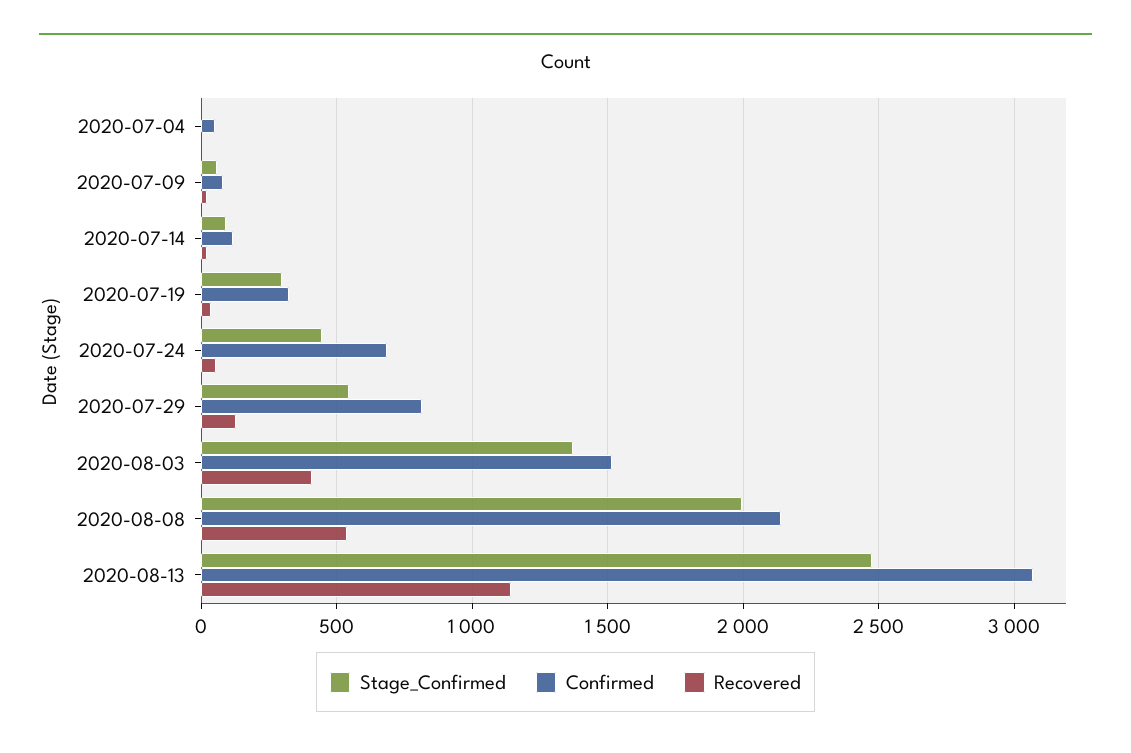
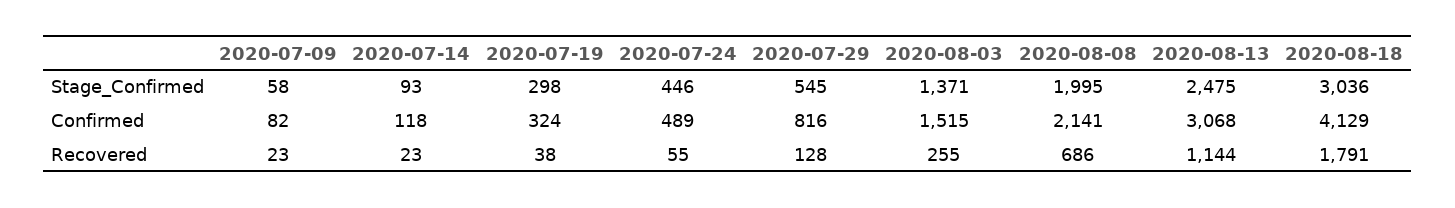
Stage_Confirmed, 2020-07-04: 0 -> none
Confirmed, 2020-07-04: 50 -> none
Recovered, 2020-07-04: 0 -> none
Confirmed, 2020-07-24: 700 -> 489
Recovered, 2020-08-03: 400 -> 255
Recovered, 2020-08-08: 550 -> 686
Stage_Confirmed, 2020-08-18: none -> 3036
Confirmed, 2020-08-18: none -> 4129
Recovered, 2020-08-18: none -> 1791

